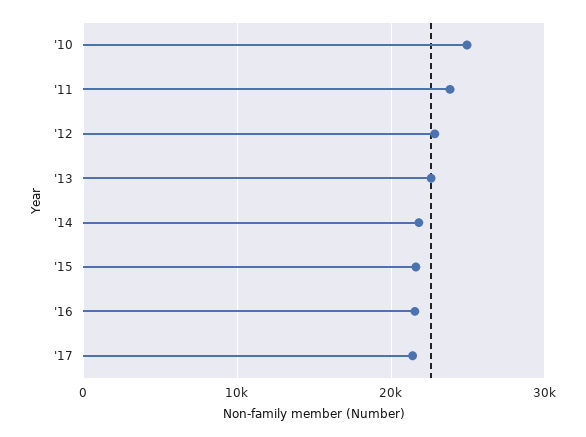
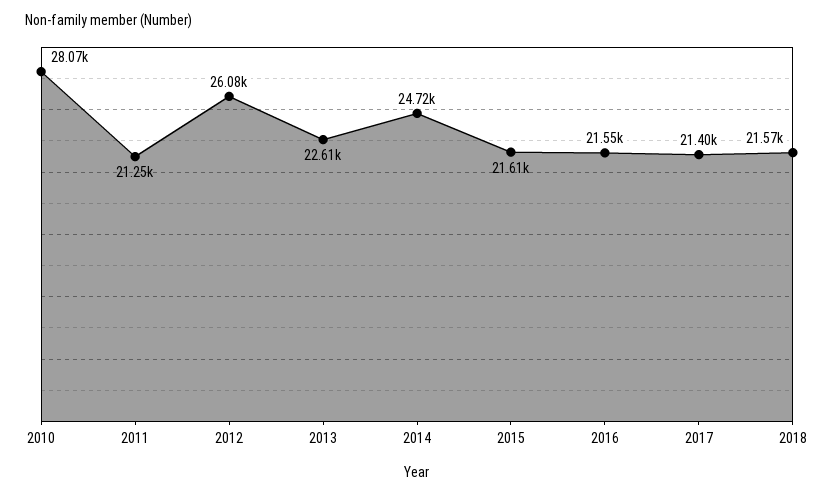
'10: 25000 -> 28070
'11: 24000 -> 21250
'12: 23000 -> 26080
'14: 22000 -> 24720
2018: none -> 21570

